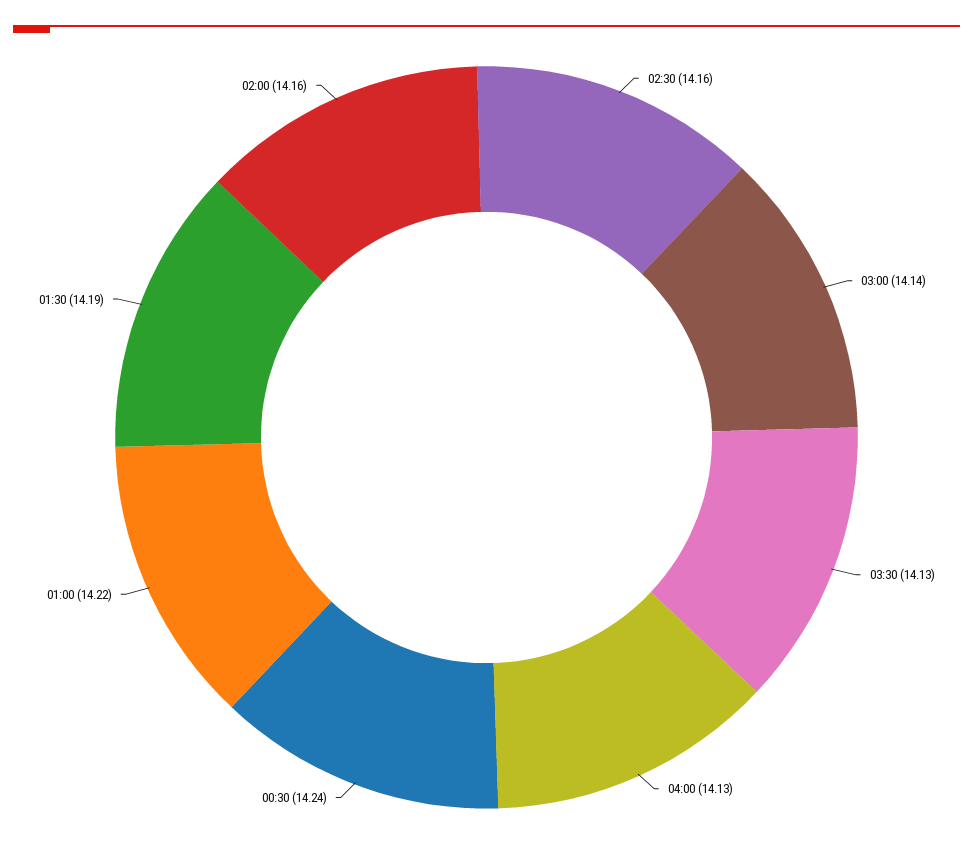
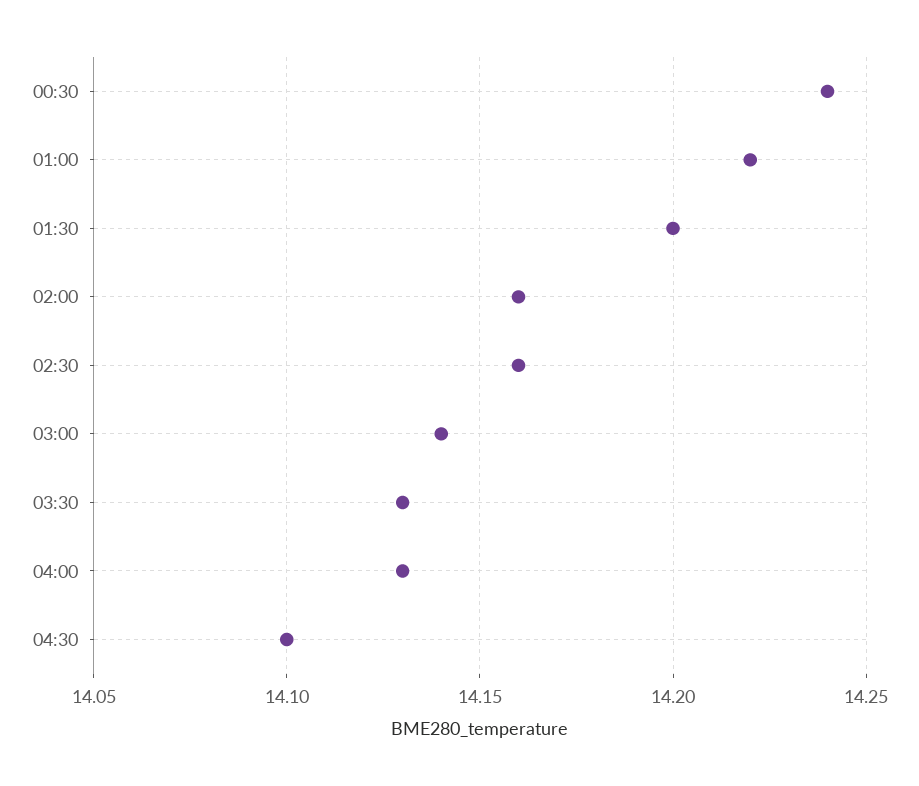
01:30: 14.19 -> 14.2
04:30: none -> 14.1

